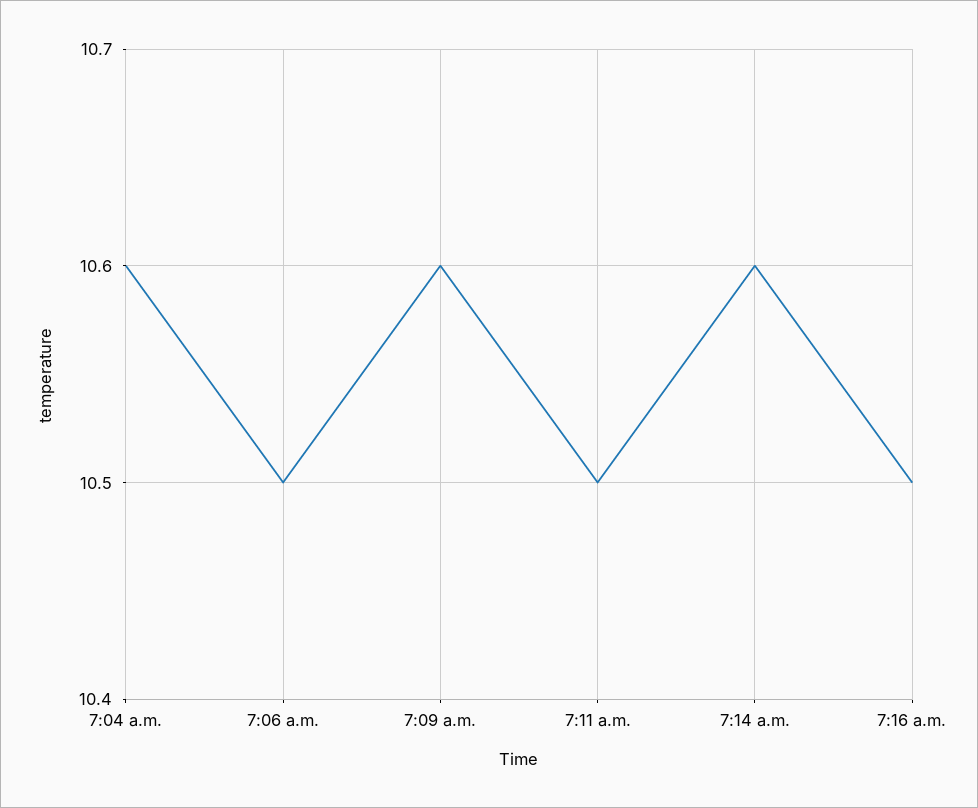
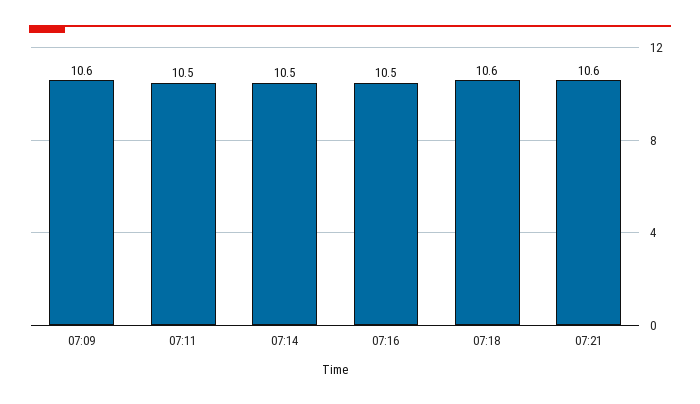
7:04 a.m.: 10.6 -> none
7:06 a.m.: 10.5 -> none
7:14 a.m.: 10.6 -> 10.5
07:18: none -> 10.6
07:21: none -> 10.6

